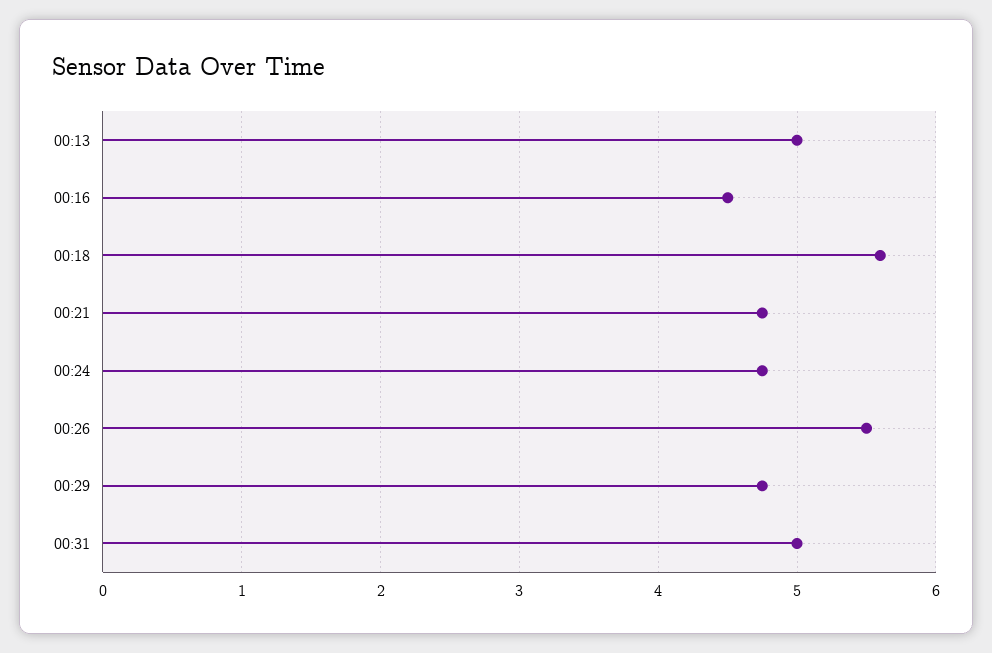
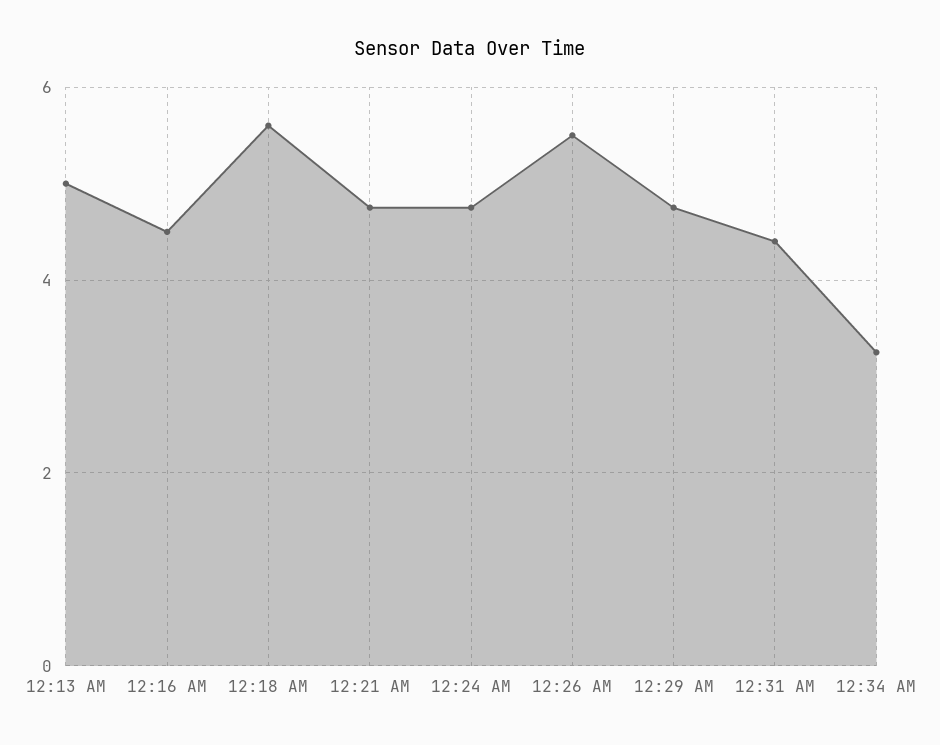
00:31: 5 -> 4.4
12:34 AM: none -> 3.2

